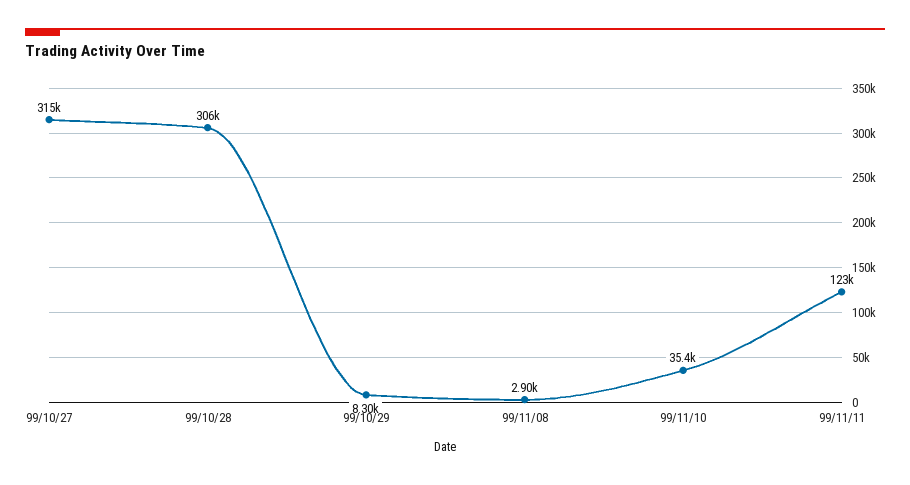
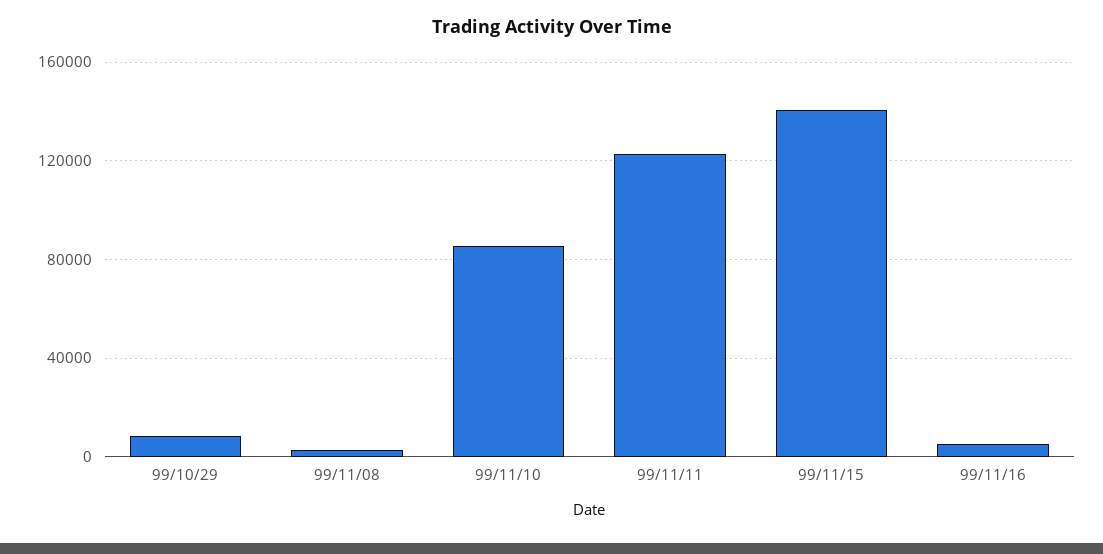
99/10/27: 315000 -> none
99/10/28: 306000 -> none
99/11/10: 35400 -> 85000
99/11/15: none -> 140000
99/11/16: none -> 5000

